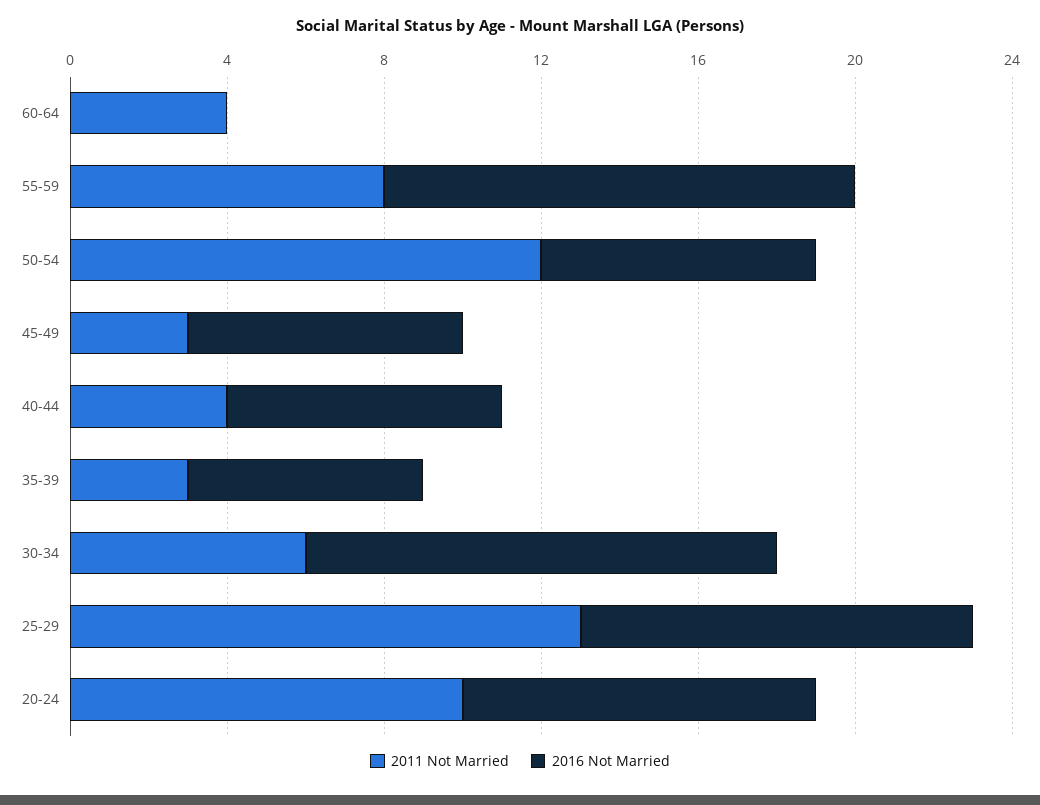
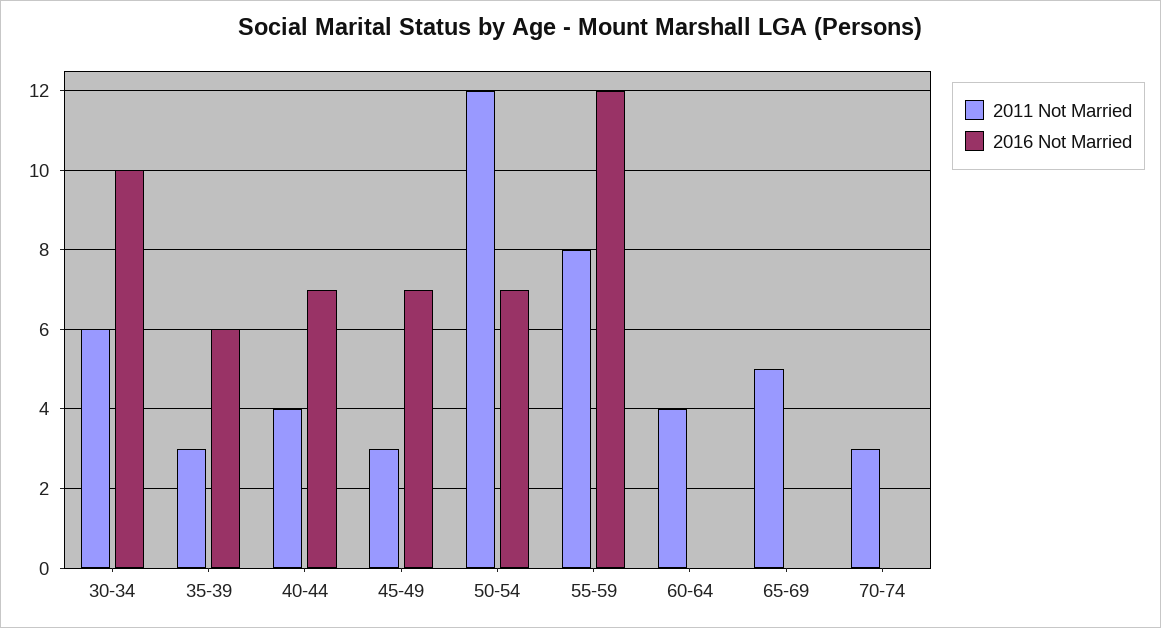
2016 Not Married, 30-34: 12 -> 10
2011 Not Married, 25-29: 13 -> none
2016 Not Married, 25-29: 10 -> none
2011 Not Married, 20-24: 10 -> none
2016 Not Married, 20-24: 9 -> none
2011 Not Married, 65-69: none -> 5
2016 Not Married, 65-69: none -> 0
2011 Not Married, 70-74: none -> 3
2016 Not Married, 70-74: none -> 0

